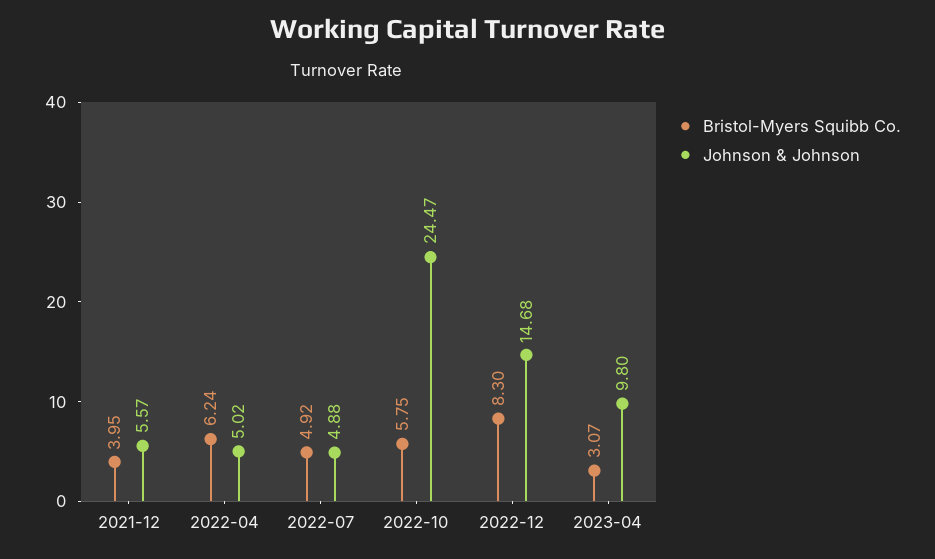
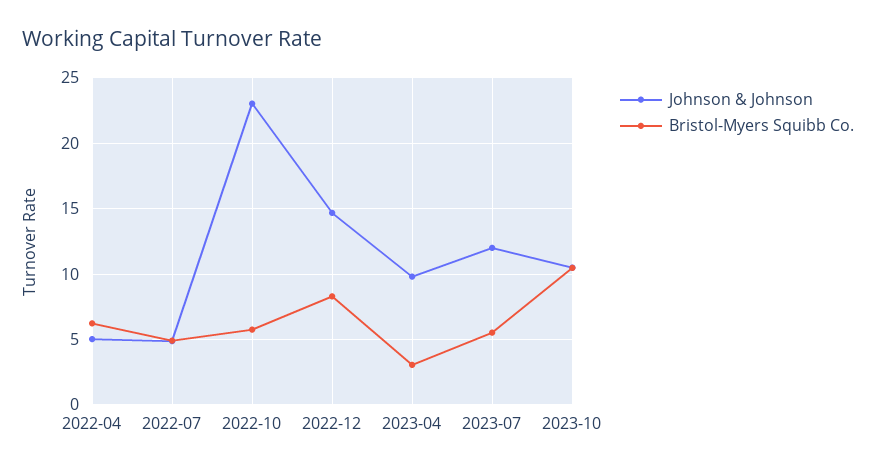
Bristol-Myers Squibb Co., 2021-12: 3.95 -> none
Johnson & Johnson, 2021-12: 5.57 -> none
Johnson & Johnson, 2022-10: 24.47 -> 23
Johnson & Johnson, 2023-07: none -> 12
Bristol-Myers Squibb Co., 2023-07: none -> 5.5
Johnson & Johnson, 2023-10: none -> 10.5
Bristol-Myers Squibb Co., 2023-10: none -> 10.5

